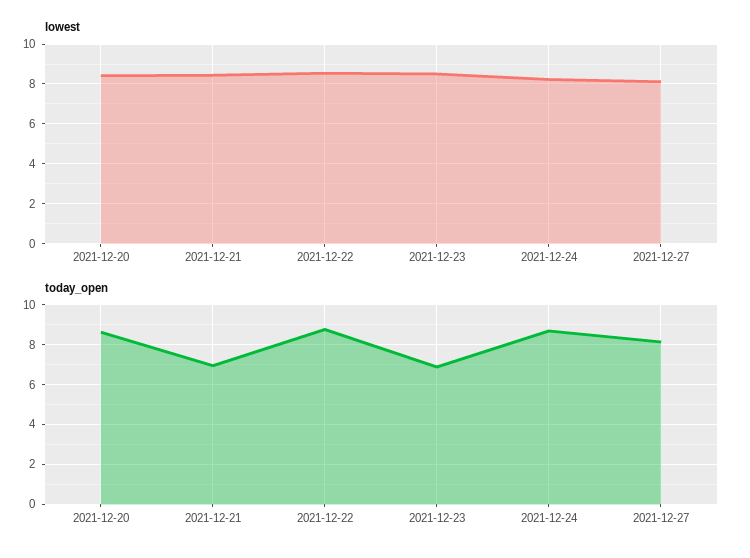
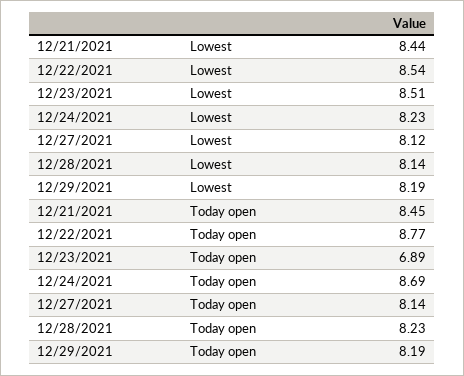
lowest, 2021-12-20: 8.5 -> none
today_open, 2021-12-20: 8.5 -> none
today_open, 2021-12-21: 7 -> 8.45
lowest, 12/28/2021: none -> 8.14
lowest, 12/29/2021: none -> 8.19
today_open, 12/28/2021: none -> 8.23
today_open, 12/29/2021: none -> 8.19

